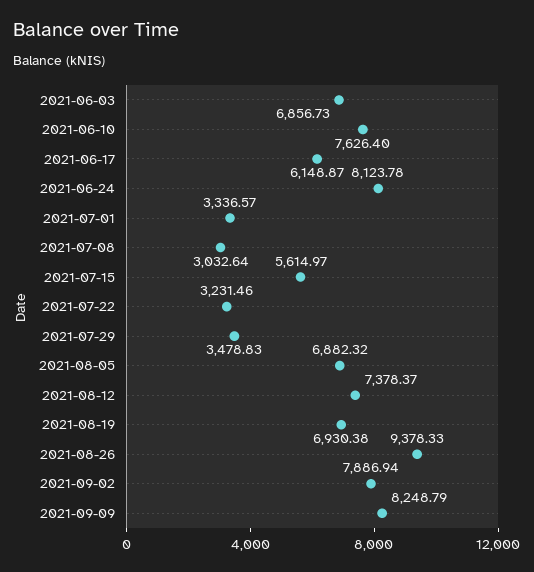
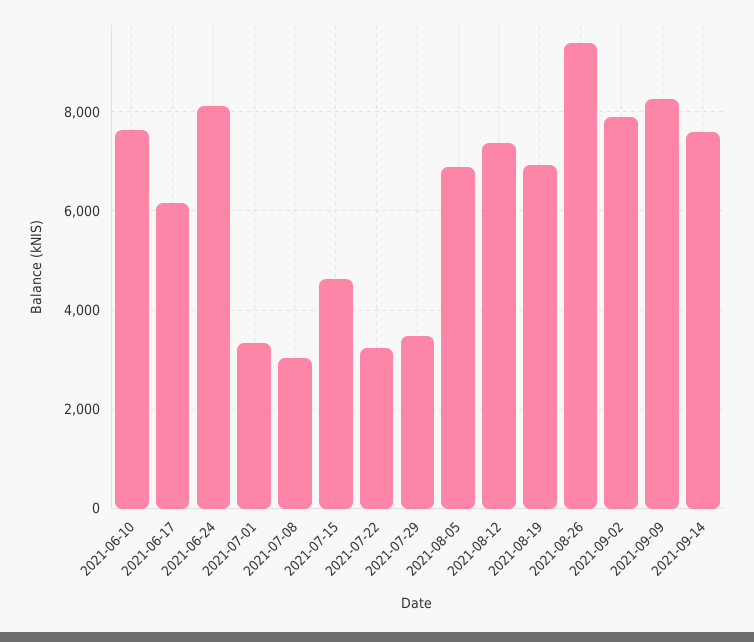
2021-06-03: 6856.73 -> none
2021-07-15: 5614.97 -> 4600
2021-09-14: none -> 7600

